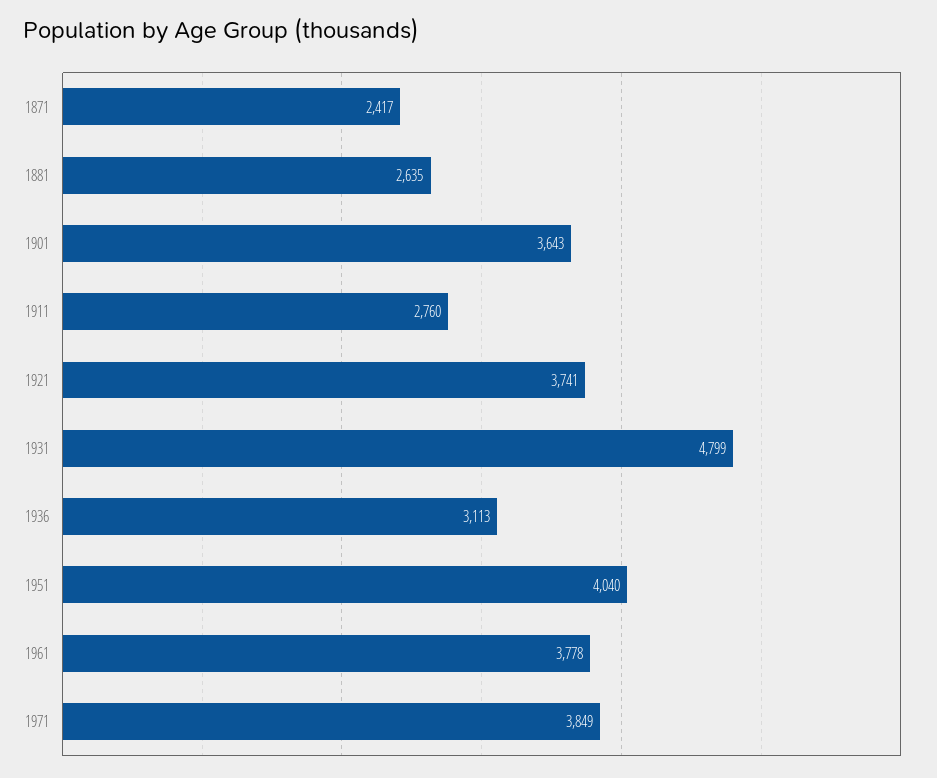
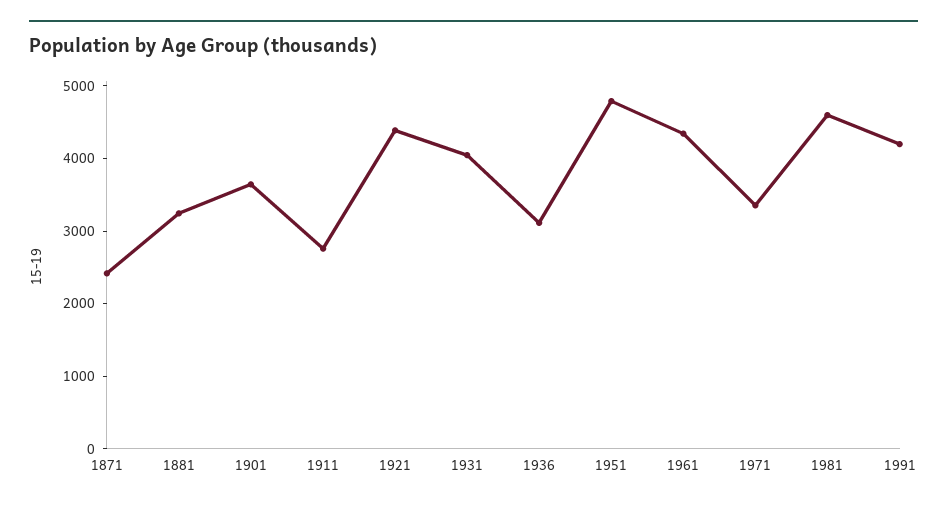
1881: 2635 -> 3200
1921: 3741 -> 4400
1931: 4799 -> 4000
1951: 4040 -> 4800
1961: 3778 -> 4400
1971: 3849 -> 3400
1981: none -> 4600
1991: none -> 4200

